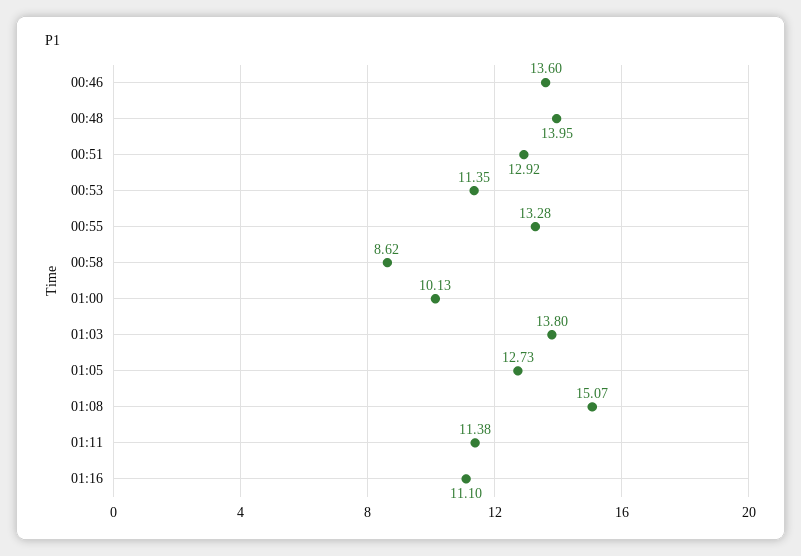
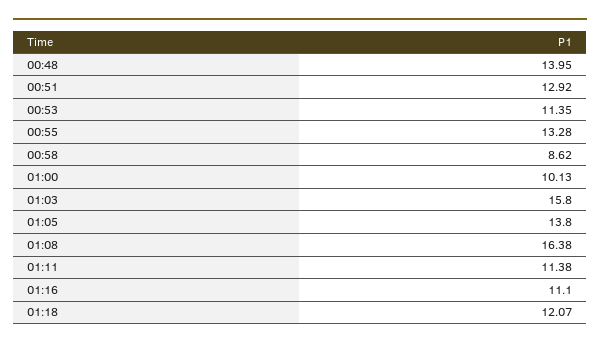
00:46: 13.6 -> none
01:03: 13.8 -> 15.8
01:05: 12.73 -> 13.8
01:08: 15.07 -> 16.38
01:18: none -> 12.07

